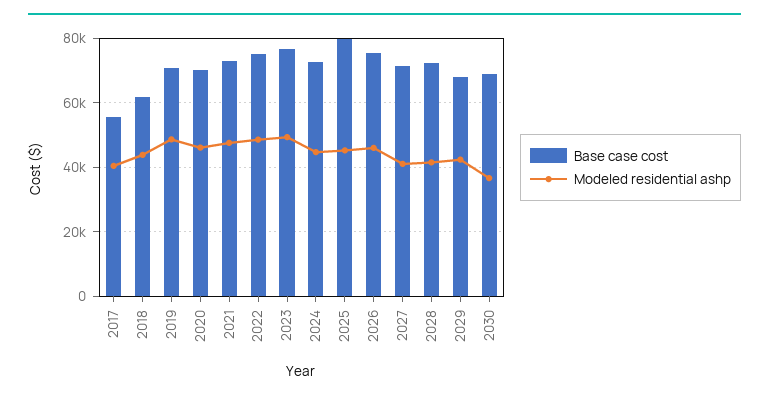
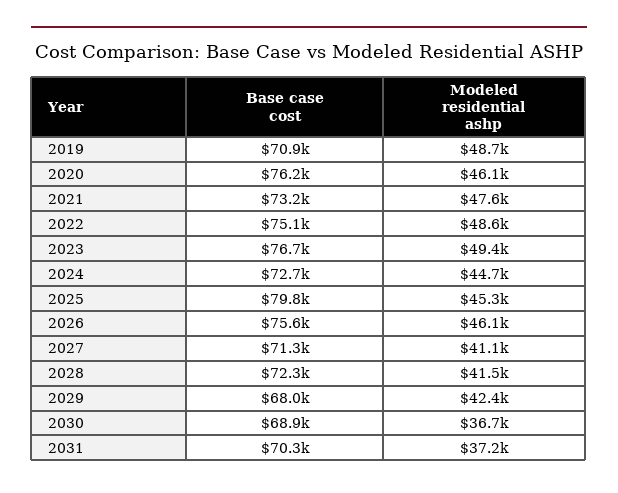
Base case cost, 2017: 56000 -> none
Modeled residential ashp, 2017: 40000 -> none
Base case cost, 2018: 62000 -> none
Modeled residential ashp, 2018: 44000 -> none
Base case cost, 2020: 70000 -> 76200
Base case cost, 2031: none -> 70300
Modeled residential ashp, 2031: none -> 37200

